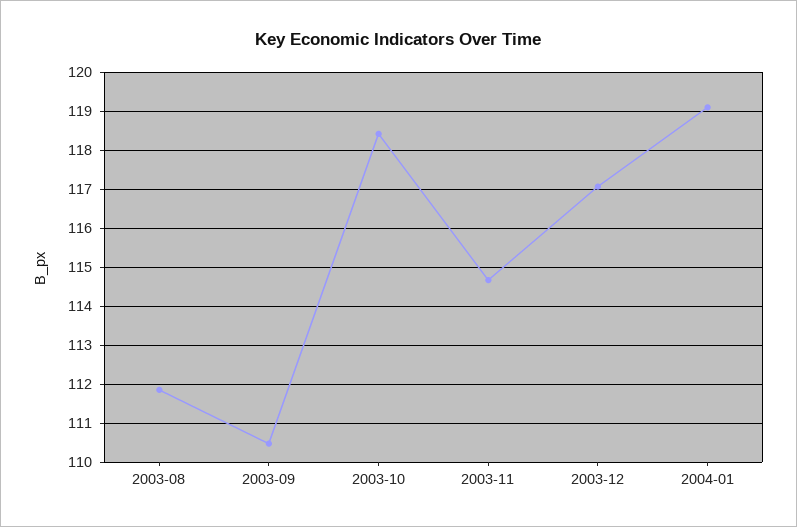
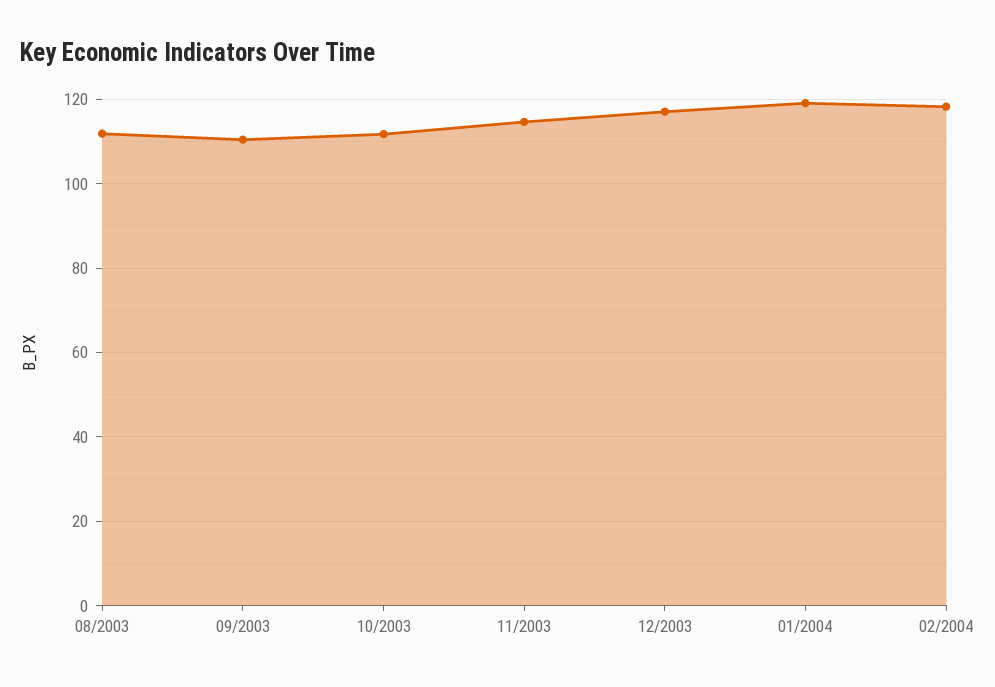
2003-10: 118.4 -> 112
02/2004: none -> 118

